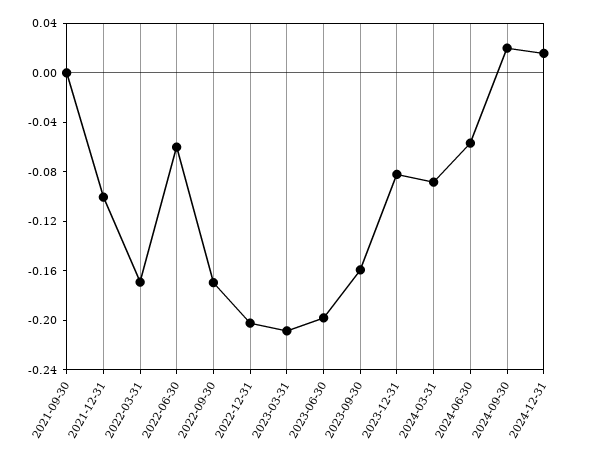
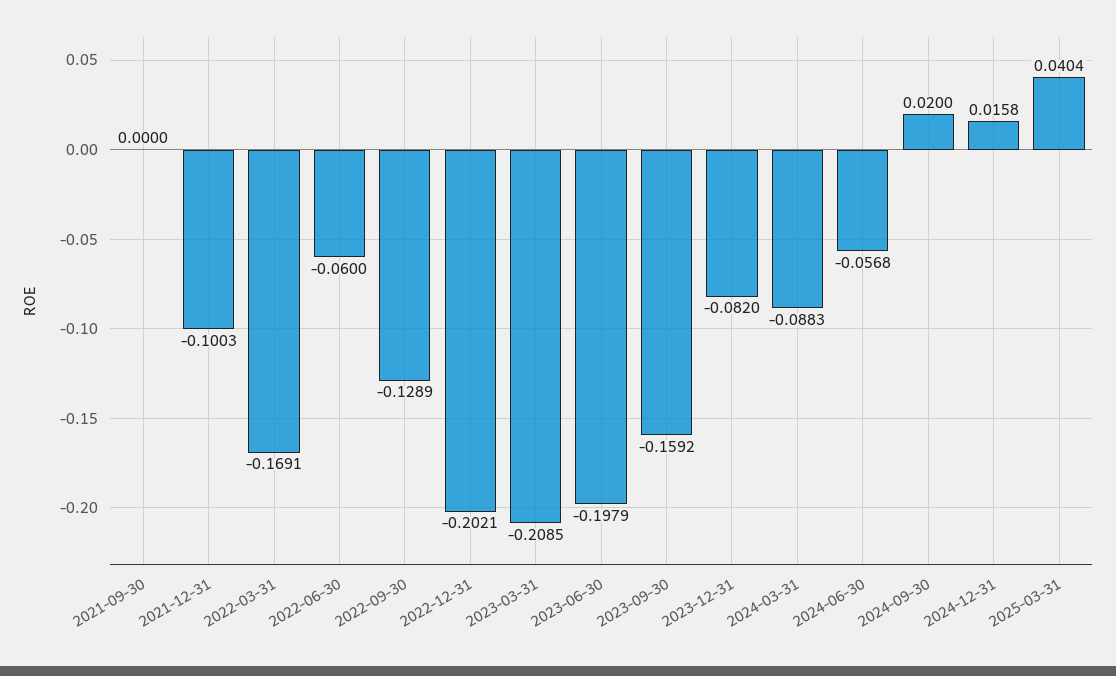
2022-09-30: -0.17 -> -0.1289
2025-03-31: none -> 0.0404

